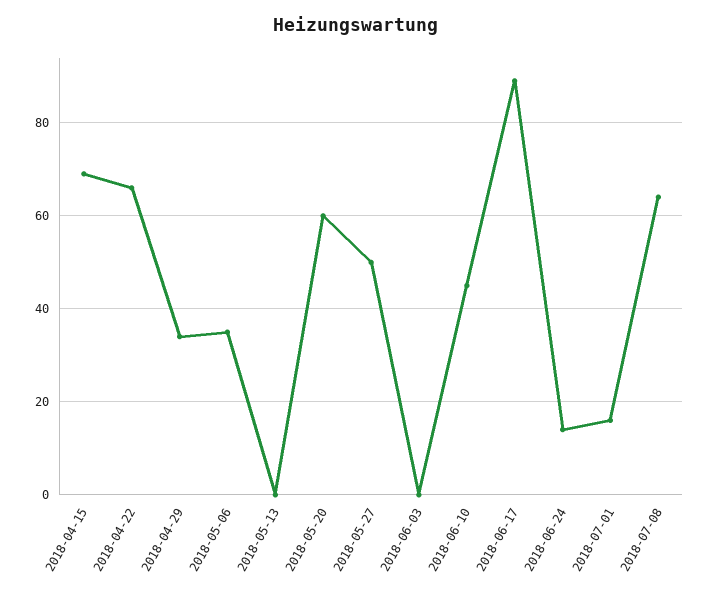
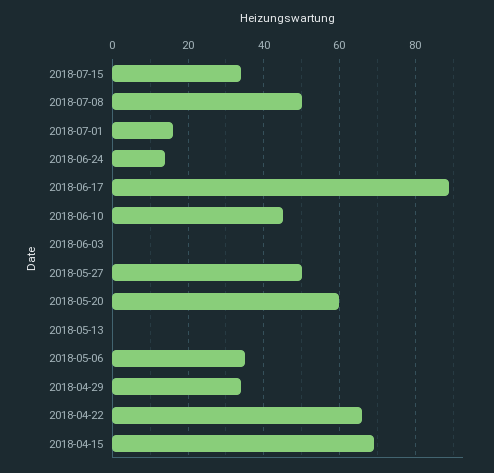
2018-07-08: 65 -> 50
2018-07-15: none -> 35

